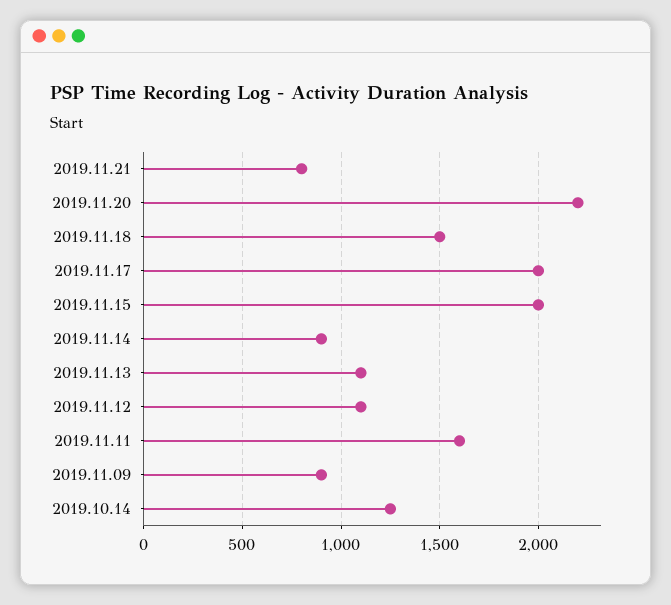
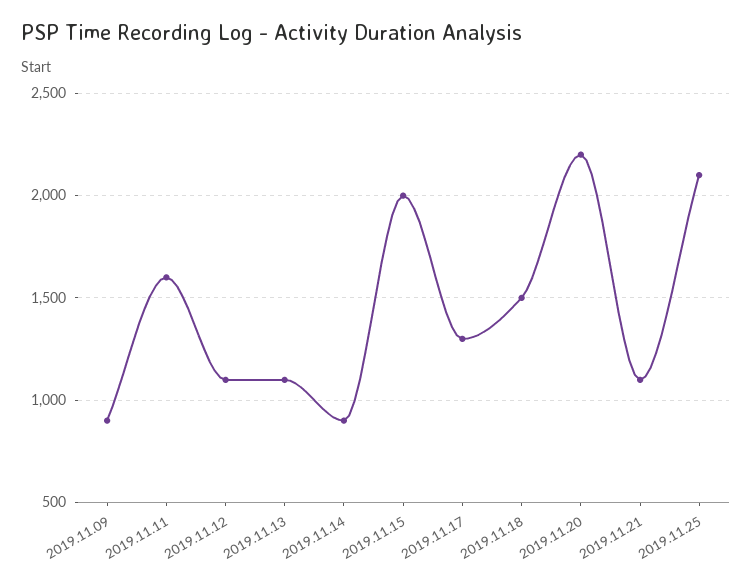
2019.11.21: 800 -> 1100
2019.11.17: 2000 -> 1300
2019.10.14: 1250 -> none
2019.11.25: none -> 2100

